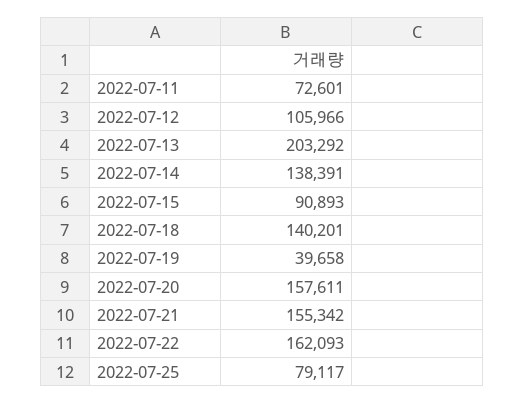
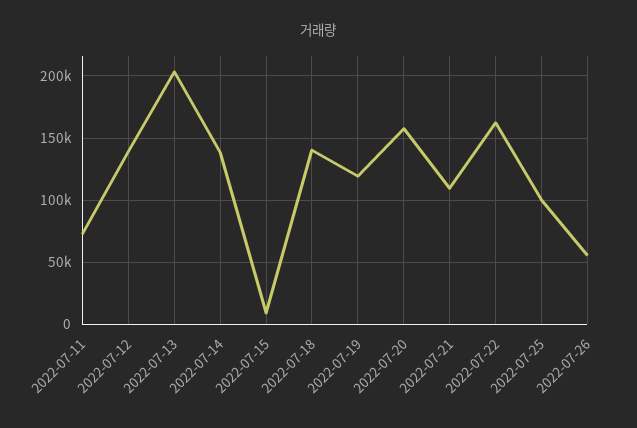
2022-07-12: 105966 -> 140000
2022-07-15: 90893 -> 10000
2022-07-19: 39658 -> 120000
2022-07-21: 155342 -> 110000
2022-07-25: 79117 -> 100000
2022-07-26: none -> 55000

